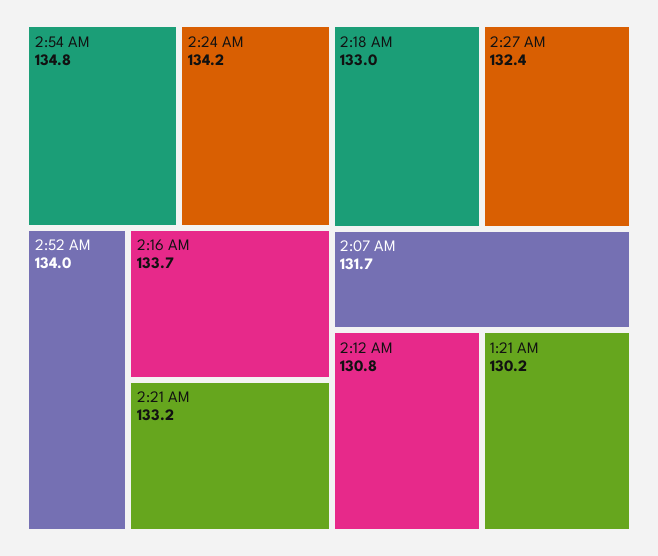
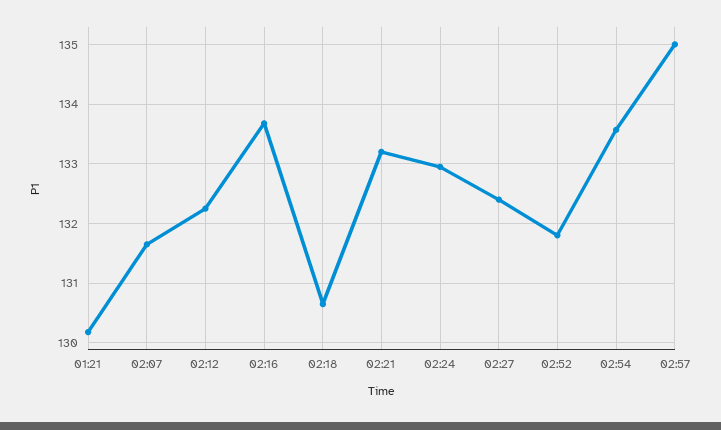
2:54 AM: 134.8 -> 133.6
2:24 AM: 134.2 -> 133
2:52 AM: 134 -> 131.8
2:18 AM: 133 -> 130.6
2:12 AM: 130.8 -> 132.2
02:57: none -> 135

